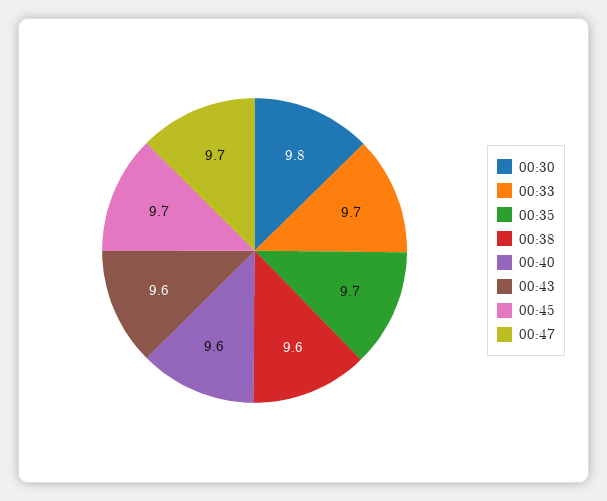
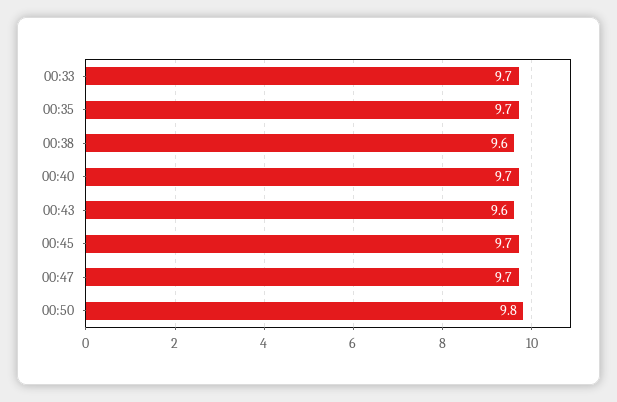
00:30: 9.8 -> none
00:40: 9.6 -> 9.7
00:50: none -> 9.8

